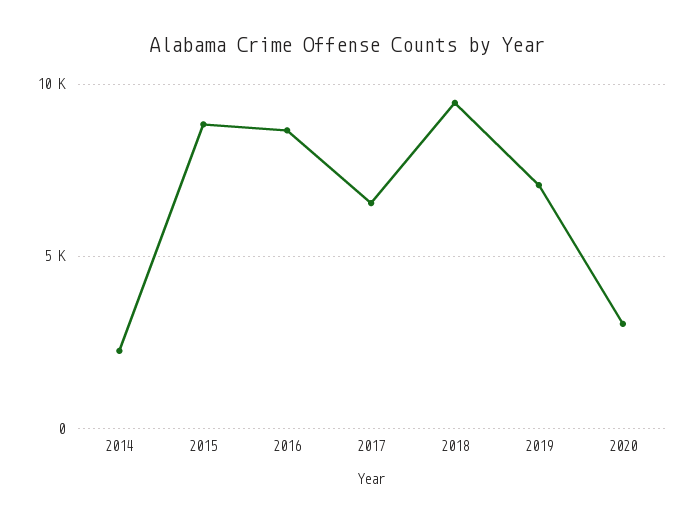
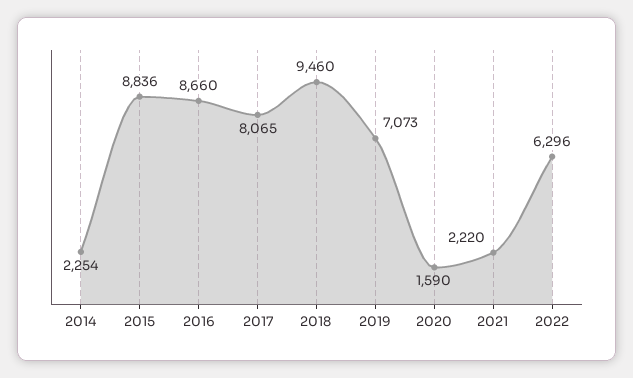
2017: 6500 -> 8065
2020: 3000 -> 1590
2021: none -> 2220
2022: none -> 6296

